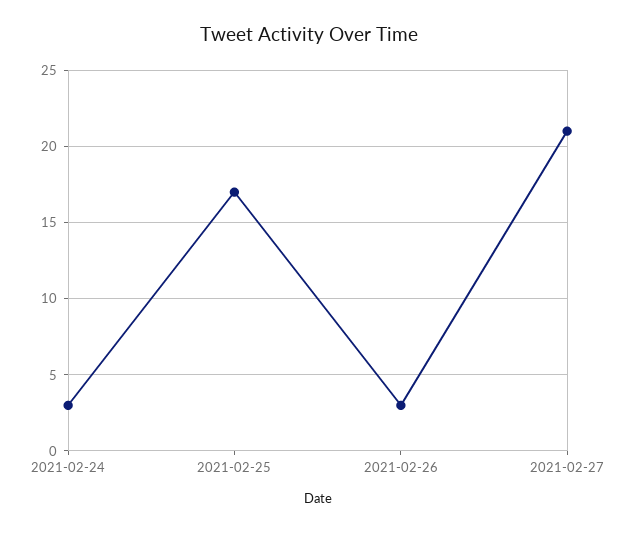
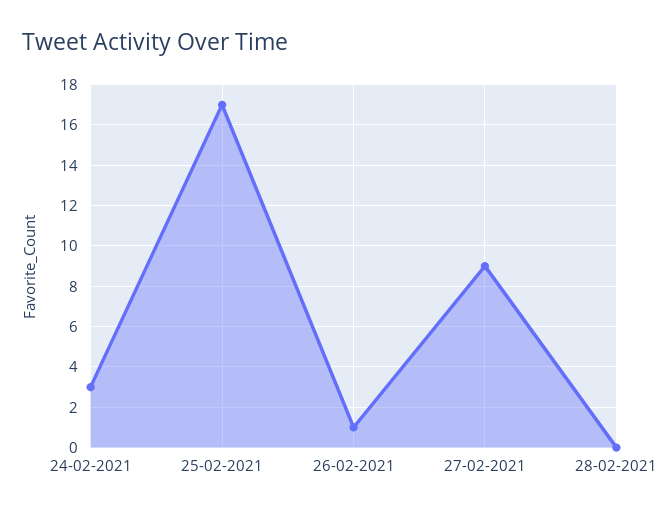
2021-02-26: 3 -> 1
2021-02-27: 21 -> 9
28-02-2021: none -> 0

